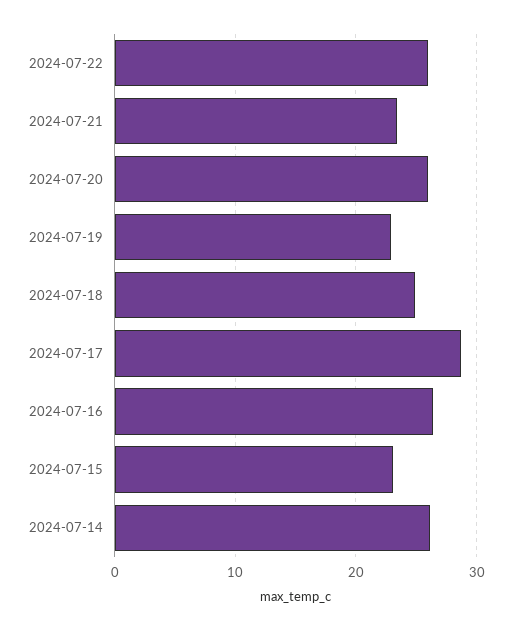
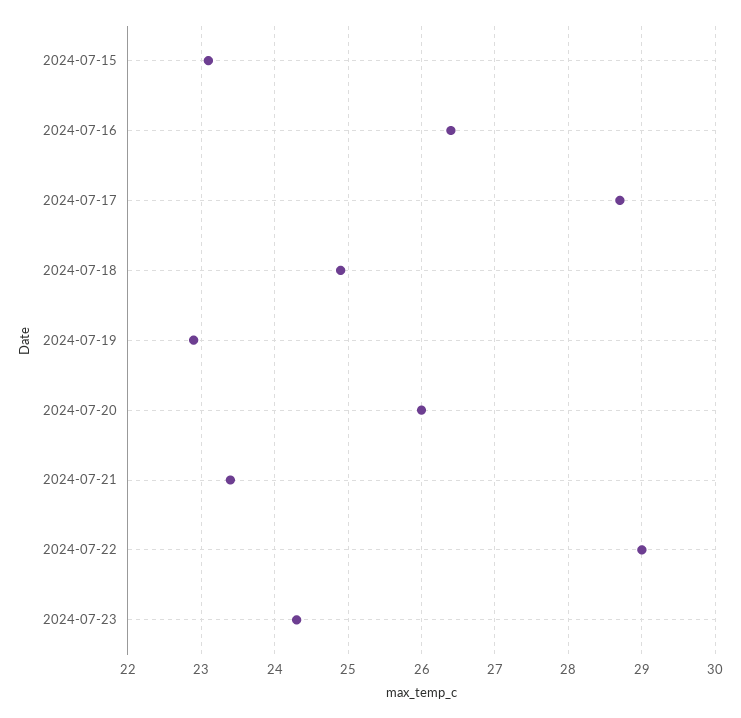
2024-07-22: 26 -> 29
2024-07-14: 26 -> none
2024-07-23: none -> 24.3

